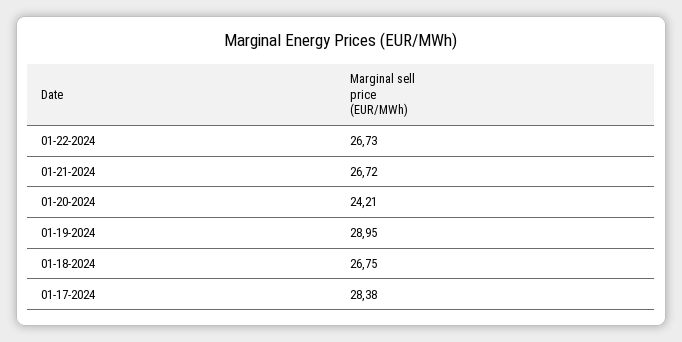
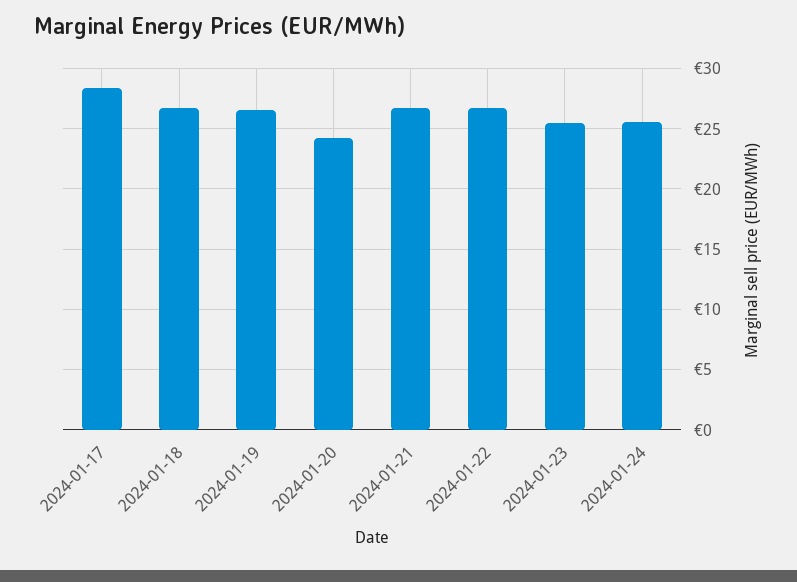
01-19-2024: 28.95 -> 26.5
2024-01-23: none -> 25.5
2024-01-24: none -> 25.5

